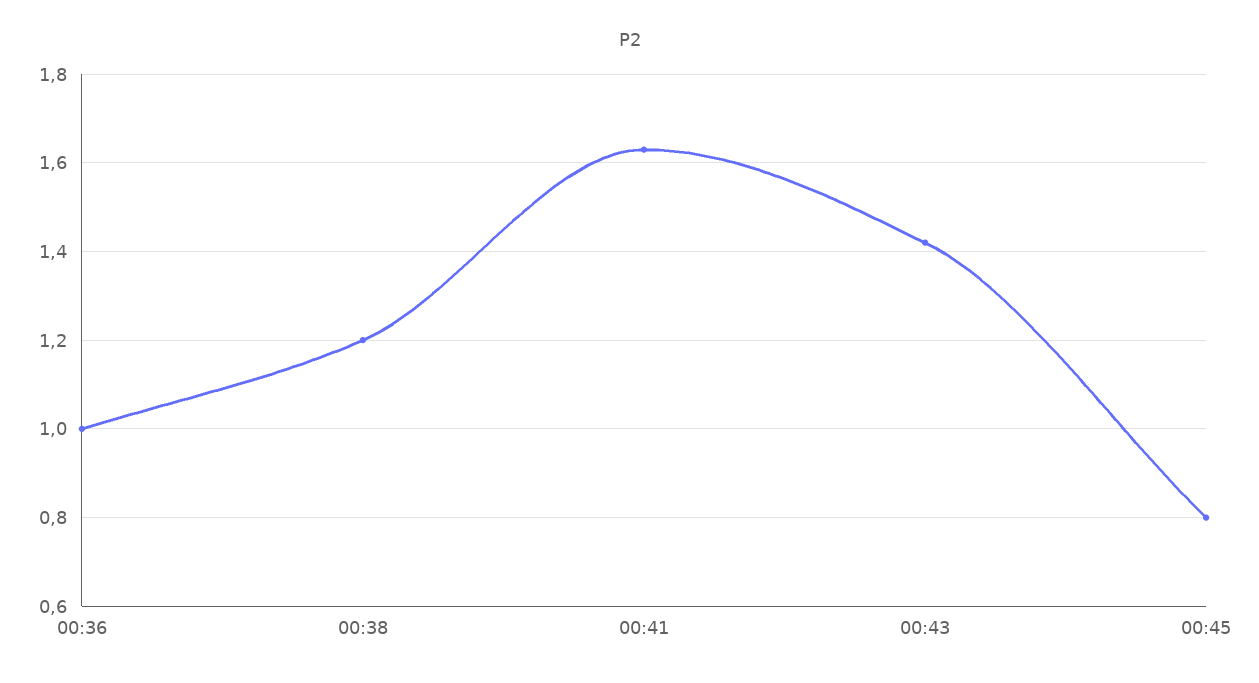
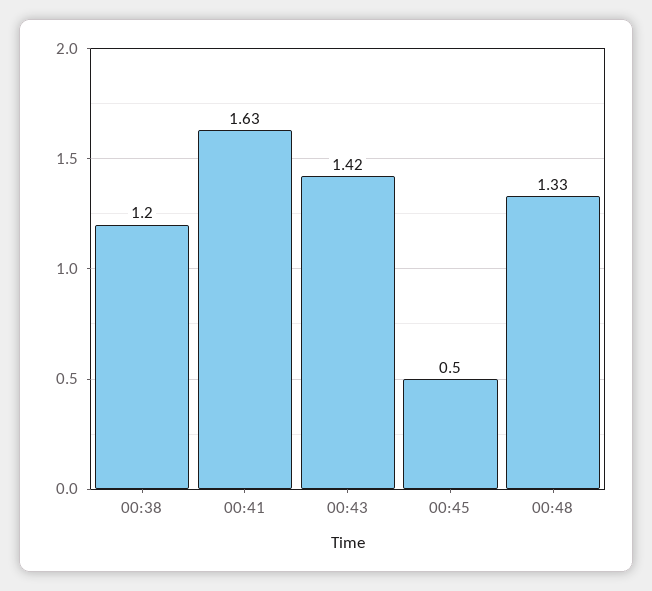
00:36: 1 -> none
00:45: 0.8 -> 0.5
00:48: none -> 1.33

